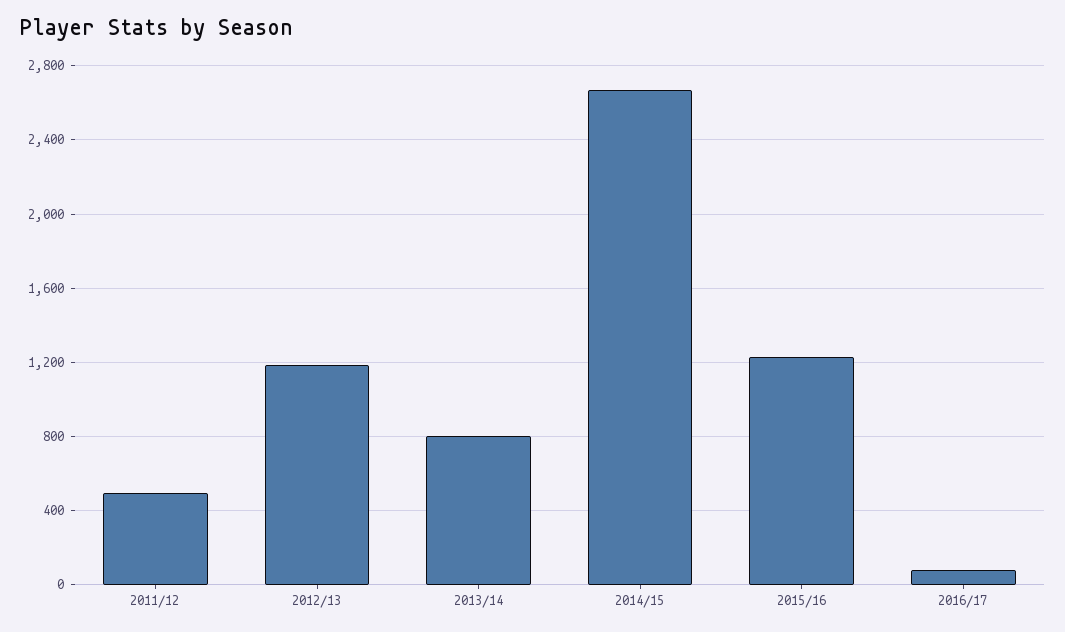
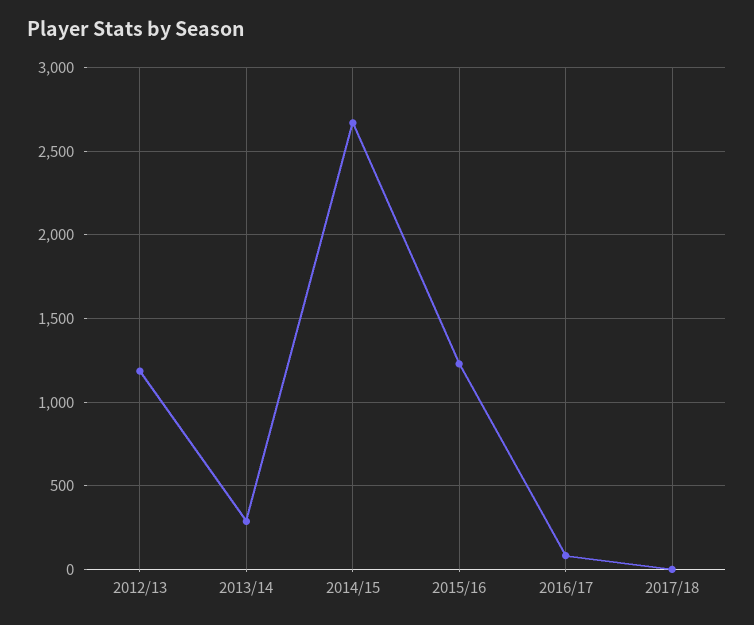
2011/12: 500 -> none
2013/14: 800 -> 300
2017/18: none -> 0

